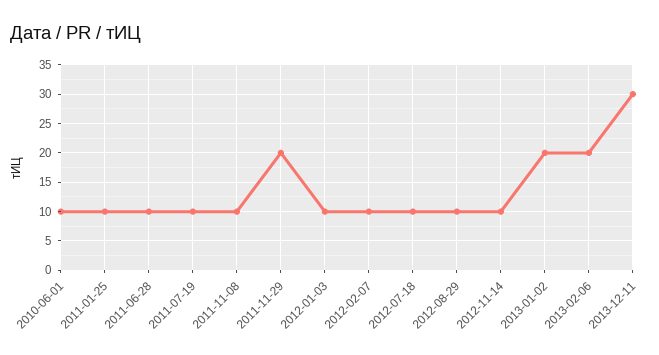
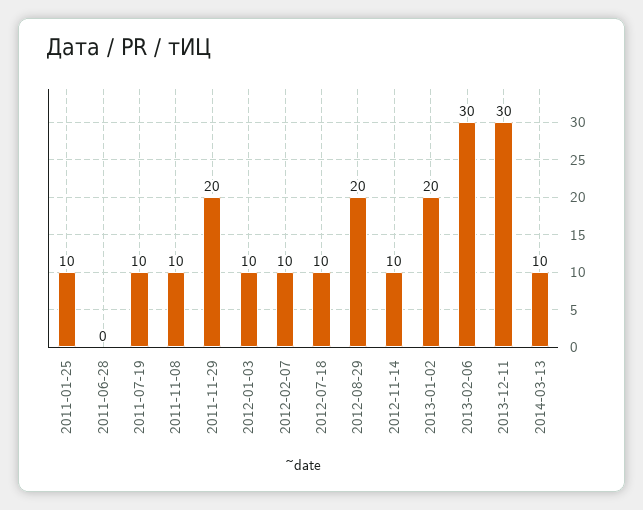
2010-06-01: 10 -> none
2011-06-28: 10 -> 0
2012-08-29: 10 -> 20
2013-02-06: 20 -> 30
2014-03-13: none -> 10

